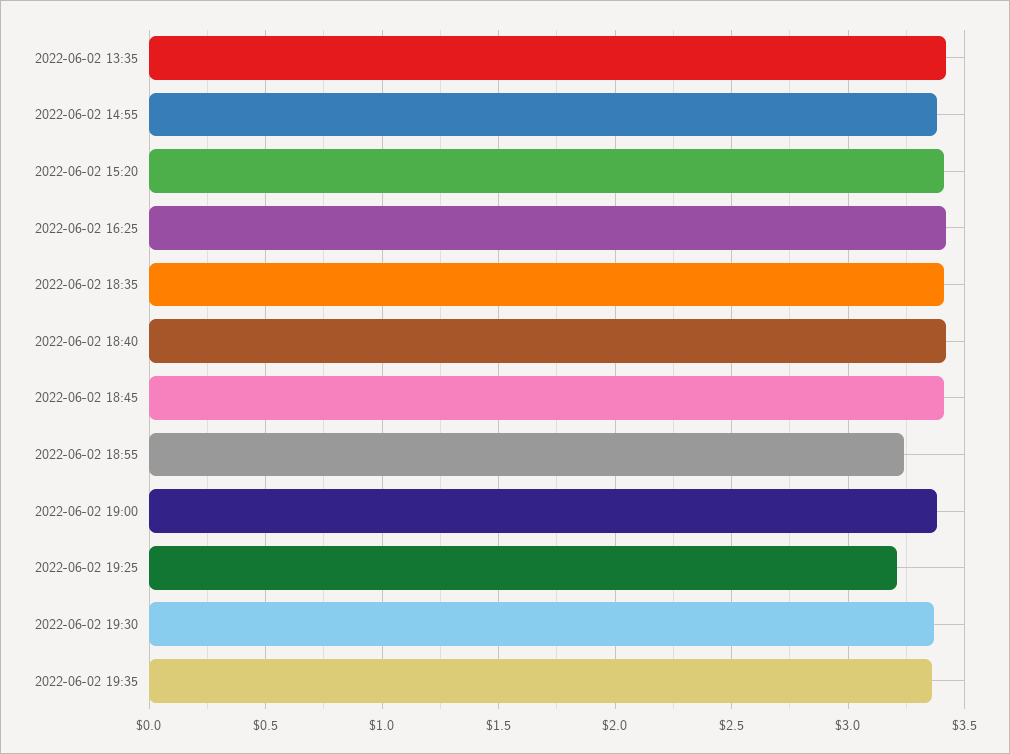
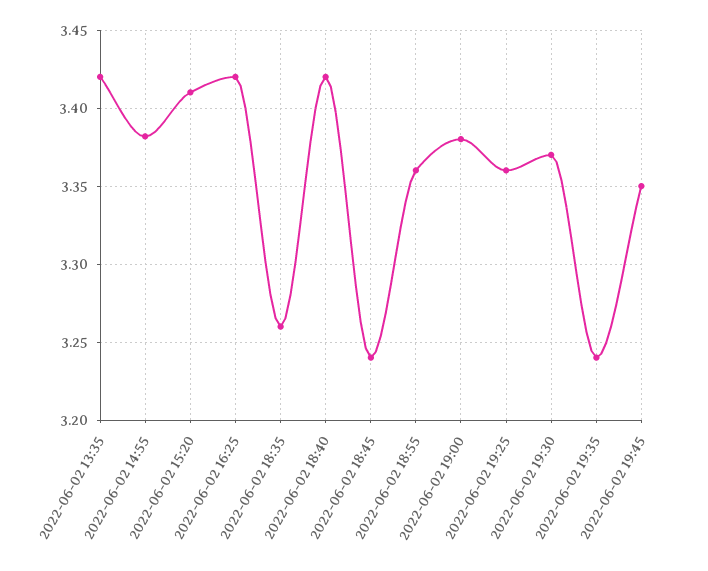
2022-06-02 18:35: 3.4 -> 3.26
2022-06-02 18:45: 3.4 -> 3.24
2022-06-02 18:55: 3.25 -> 3.36
2022-06-02 19:25: 3.2 -> 3.36
2022-06-02 19:35: 3.35 -> 3.24
2022-06-02 19:45: none -> 3.35

